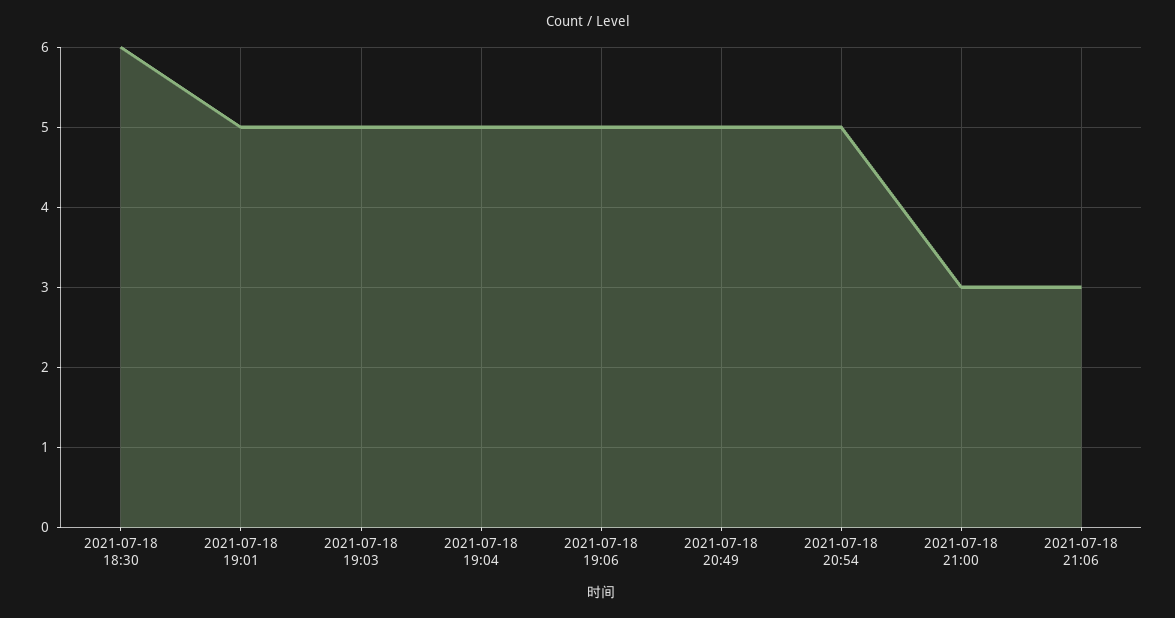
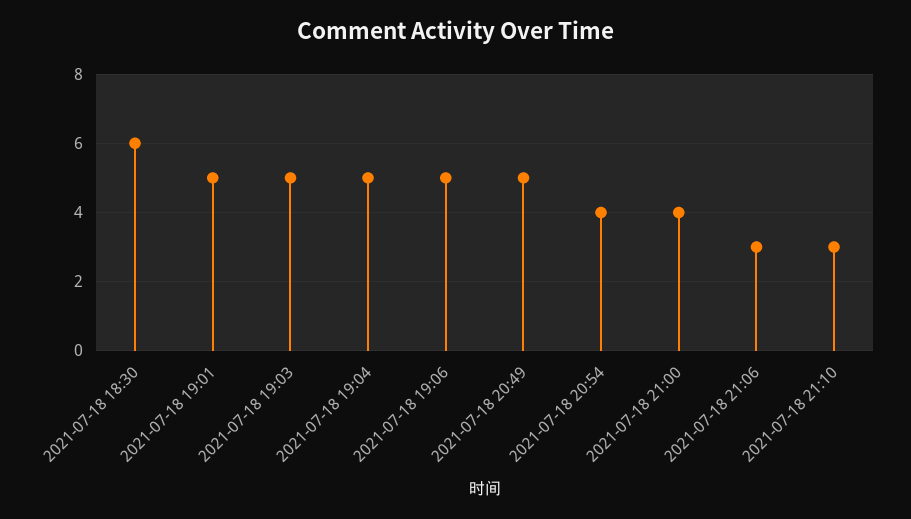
2021-07-18 20:54: 5 -> 4
2021-07-18 21:00: 3 -> 4
2021-07-18 21:10: none -> 3

